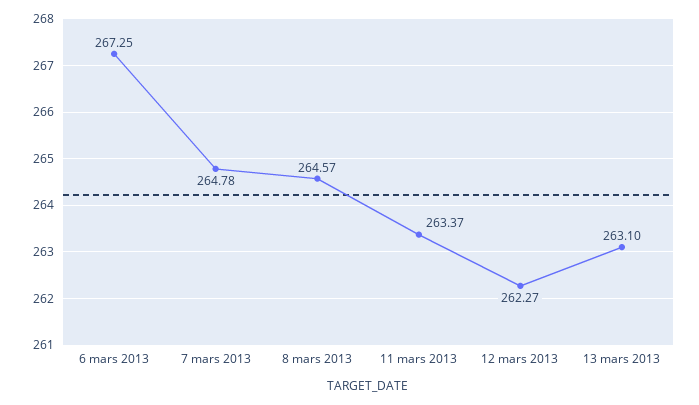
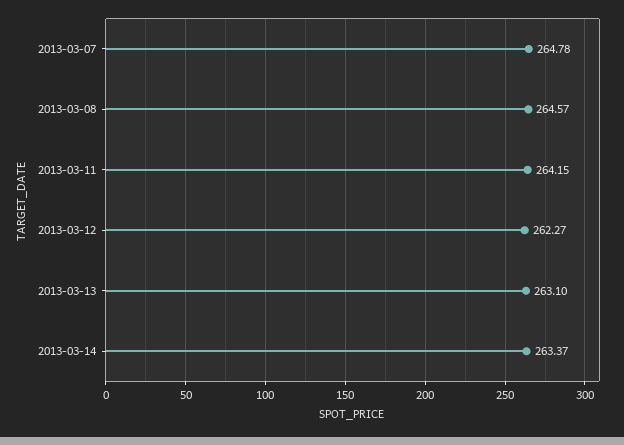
6 mars 2013: 267.25 -> none
11 mars 2013: 263.37 -> 264.15
2013-03-14: none -> 263.37

